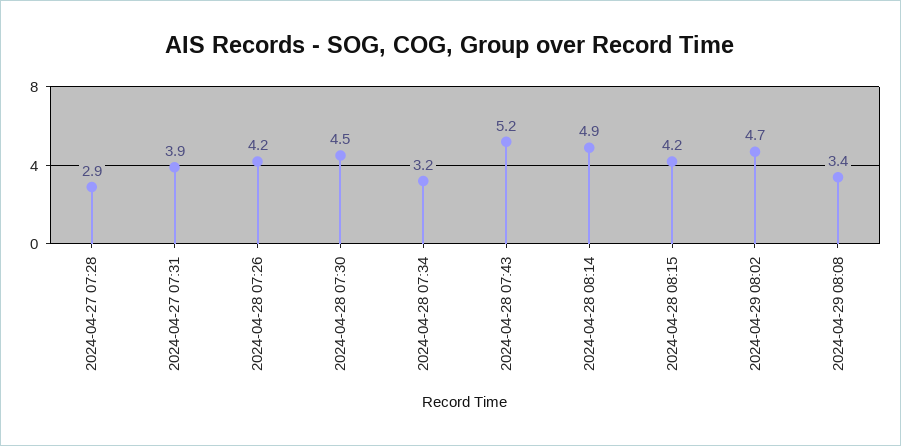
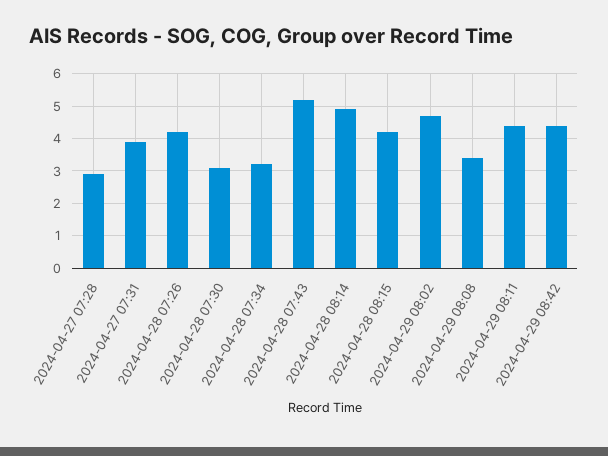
2024-04-28 07:30: 4.5 -> 3
2024-04-29 08:11: none -> 4.5
2024-04-29 08:42: none -> 4.5

